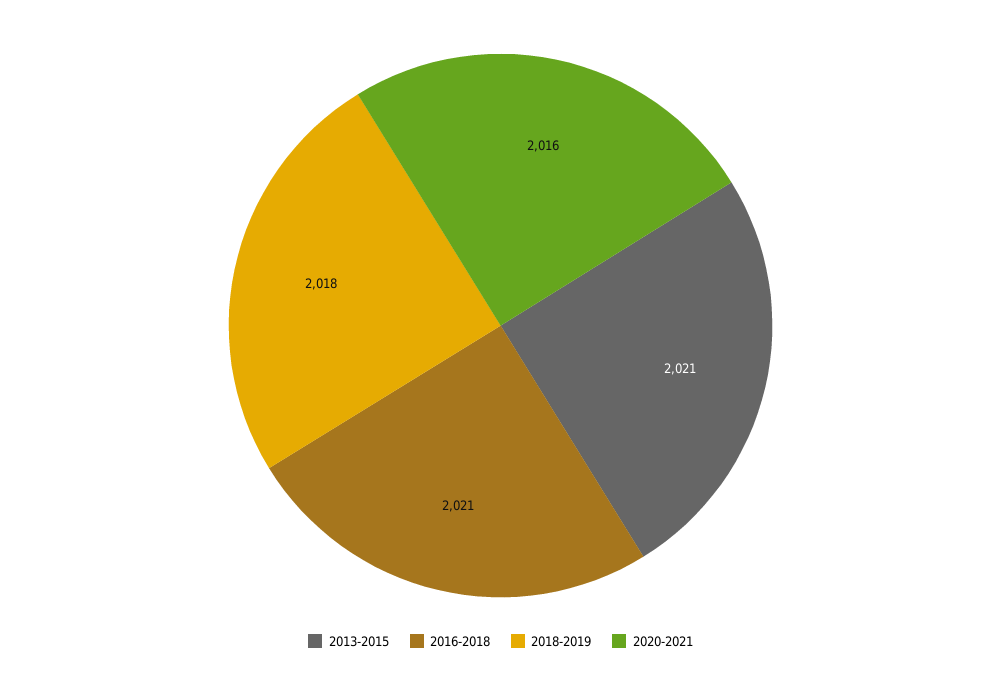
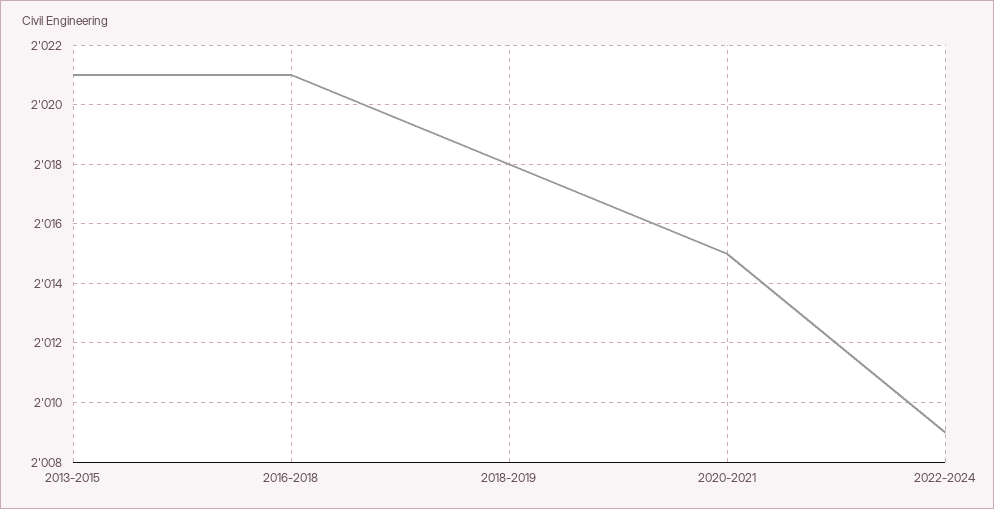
2020-2021: 2016 -> 2015
2022-2024: none -> 2009

